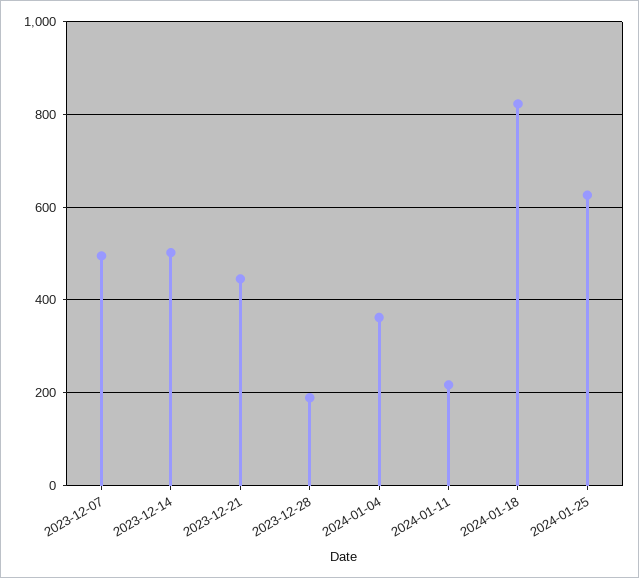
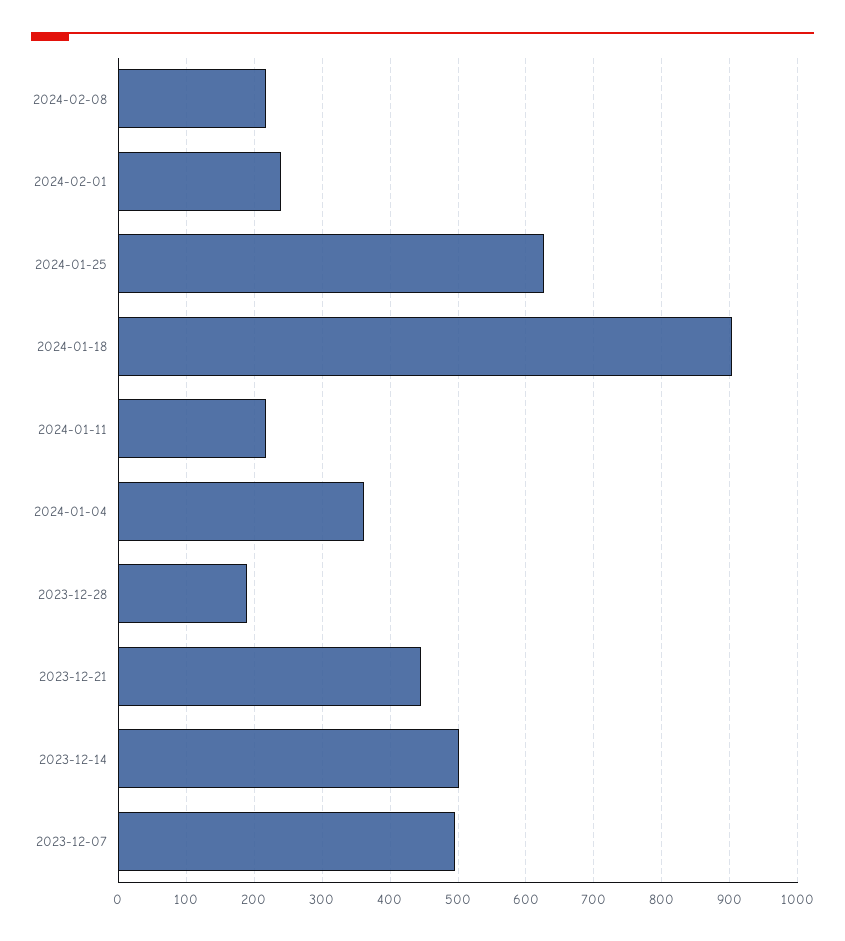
2024-01-18: 820 -> 900
2024-02-08: none -> 220
2024-02-01: none -> 240

